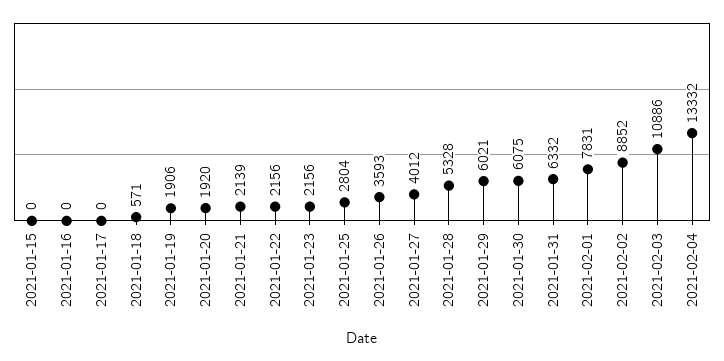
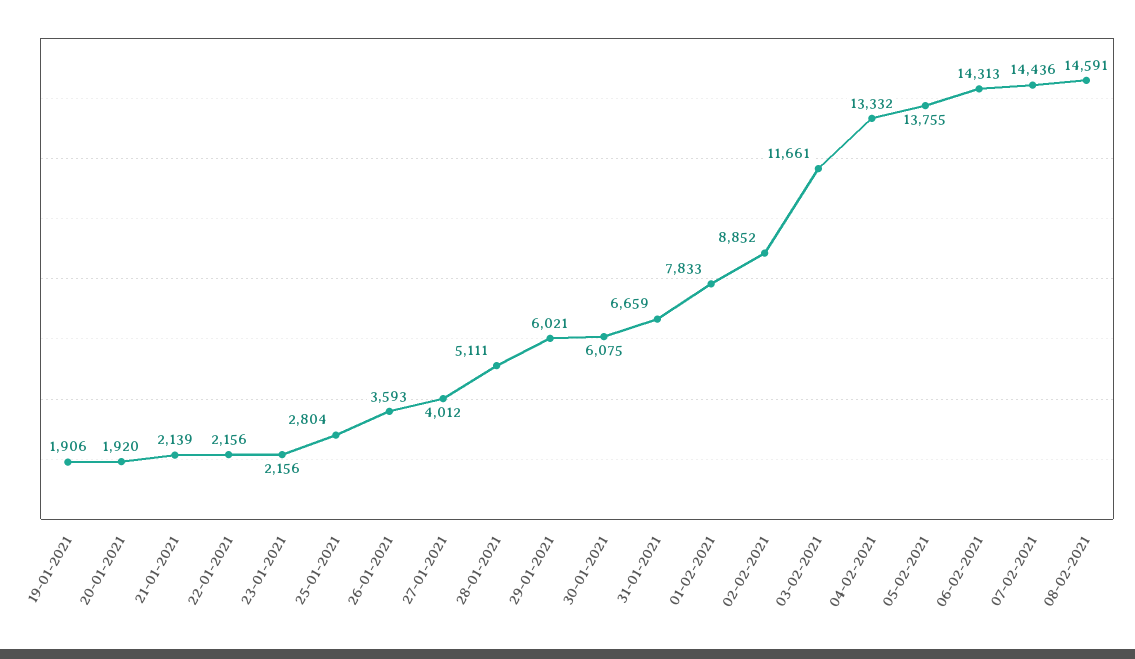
2021-01-15: 0 -> none
2021-01-16: 0 -> none
2021-01-17: 0 -> none
2021-01-18: 571 -> none
2021-01-28: 5328 -> 5111
2021-01-31: 6332 -> 6659
2021-02-01: 7831 -> 7833
2021-02-03: 10886 -> 11661
05-02-2021: none -> 13755
06-02-2021: none -> 14313
07-02-2021: none -> 14436
08-02-2021: none -> 14591

